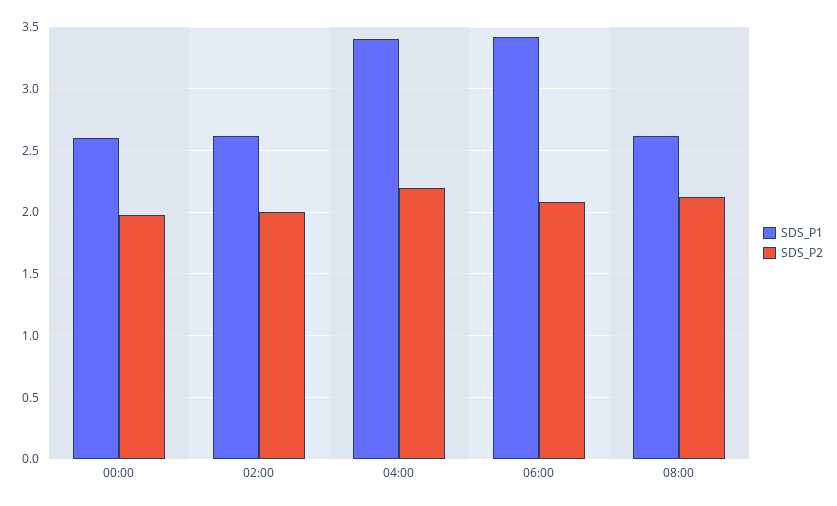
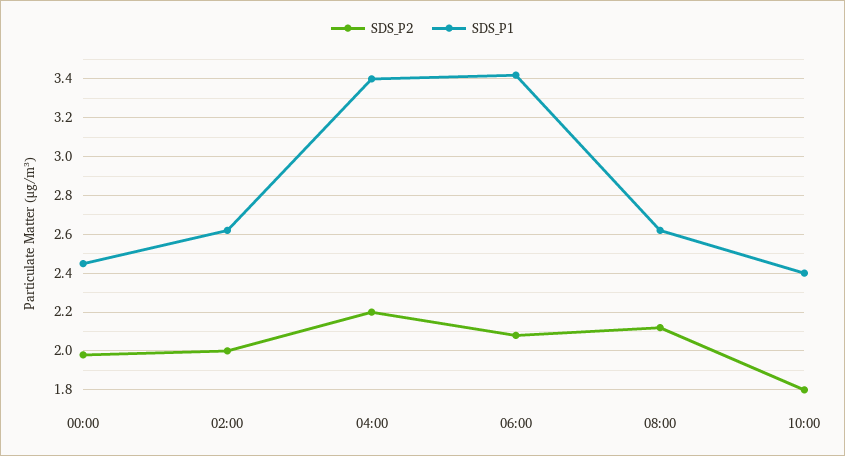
SDS_P1, 00:00: 2.6 -> 2.45
SDS_P2, 10:00: none -> 1.8
SDS_P1, 10:00: none -> 2.4

